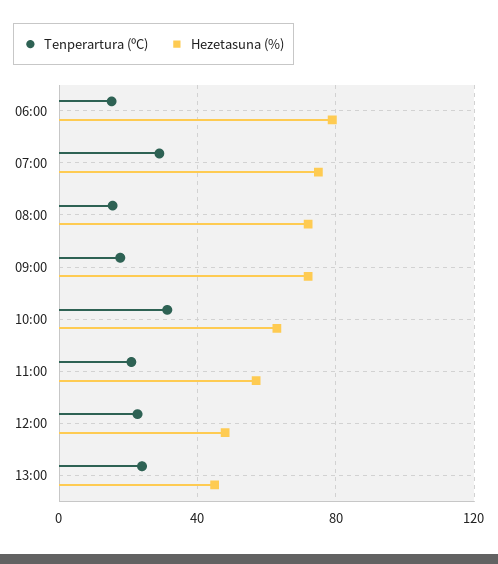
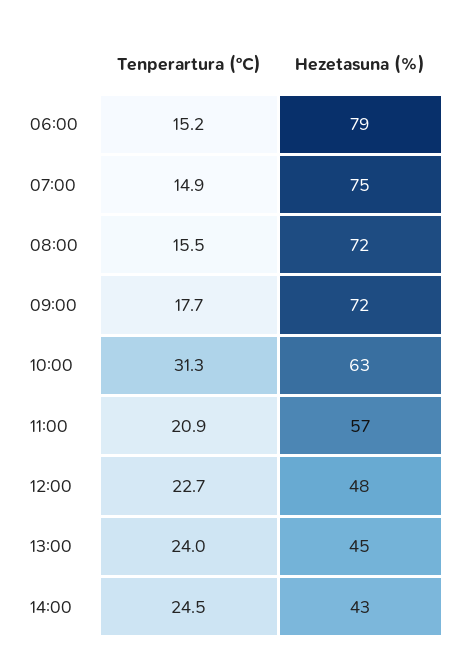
Tenperartura (ºC), 07:00: 30 -> 14.9
Tenperartura (ºC), 14:00: none -> 24.5
Hezetasuna (%), 14:00: none -> 43

